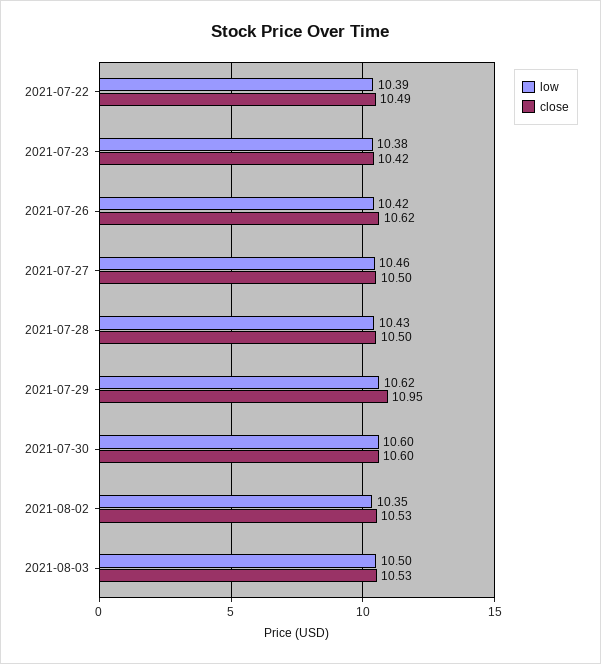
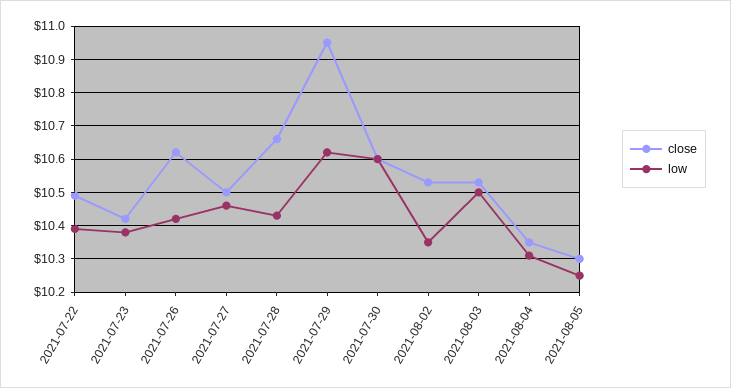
close, 2021-07-28: 10.5 -> 10.65
close, 2021-08-04: none -> 10.35
low, 2021-08-04: none -> 10.3
close, 2021-08-05: none -> 10.3
low, 2021-08-05: none -> 10.25

